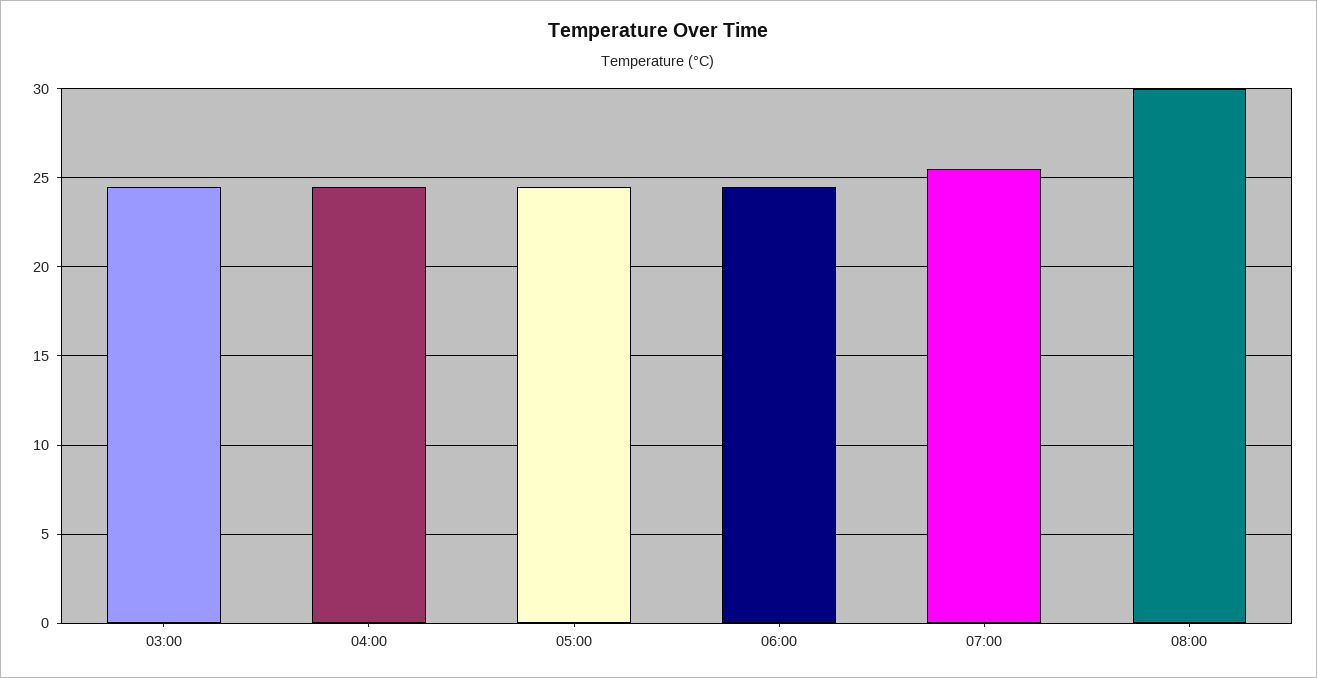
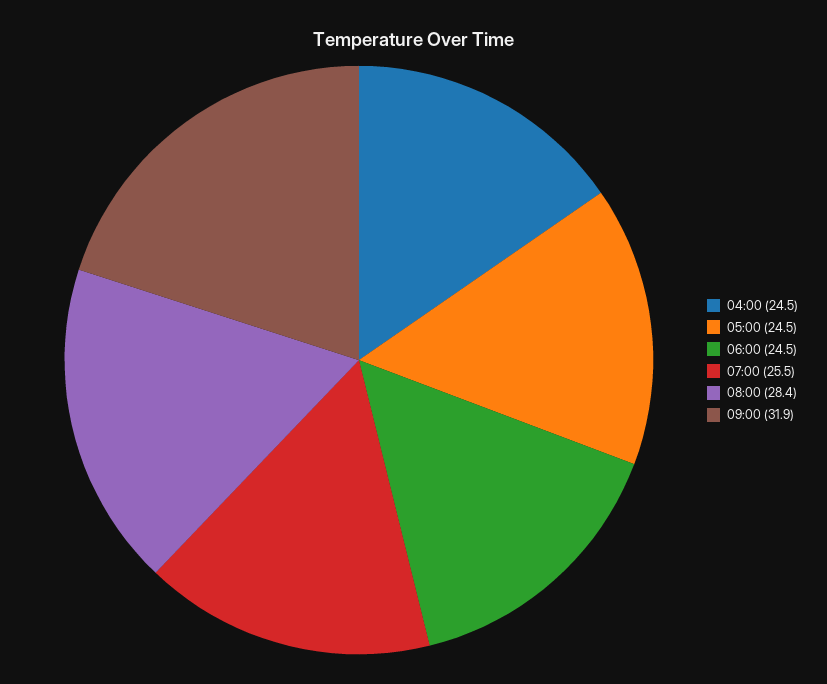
03:00: 24.5 -> none
08:00: 30 -> 28.4
09:00: none -> 31.9

